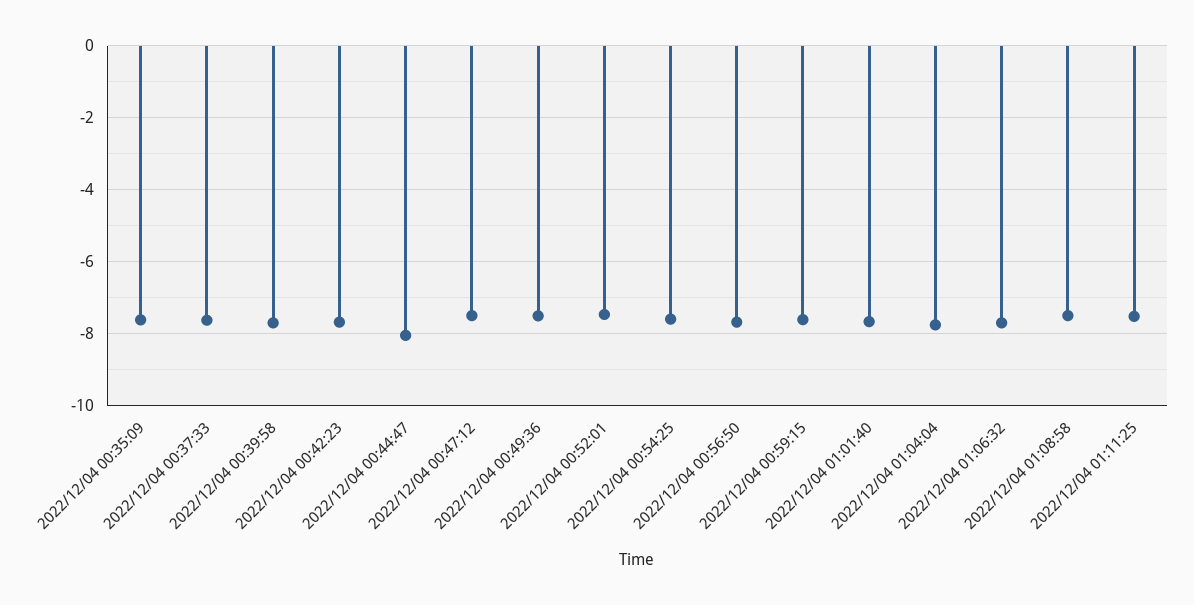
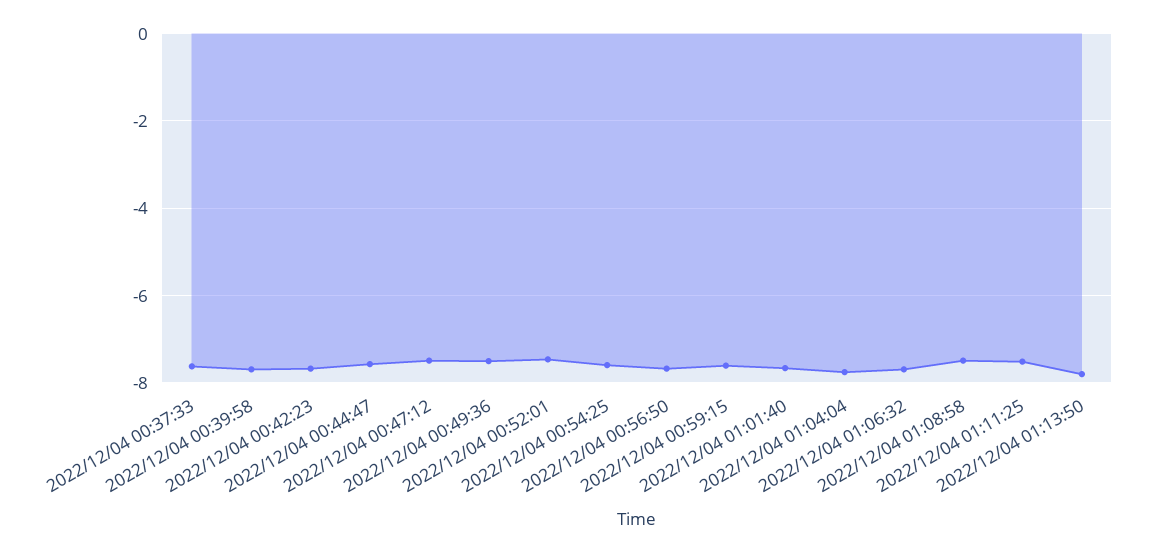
2022/12/04 00:35:09: -7.6 -> none
2022/12/04 00:44:47: -8 -> -7.6
2022/12/04 01:13:50: none -> -7.8

